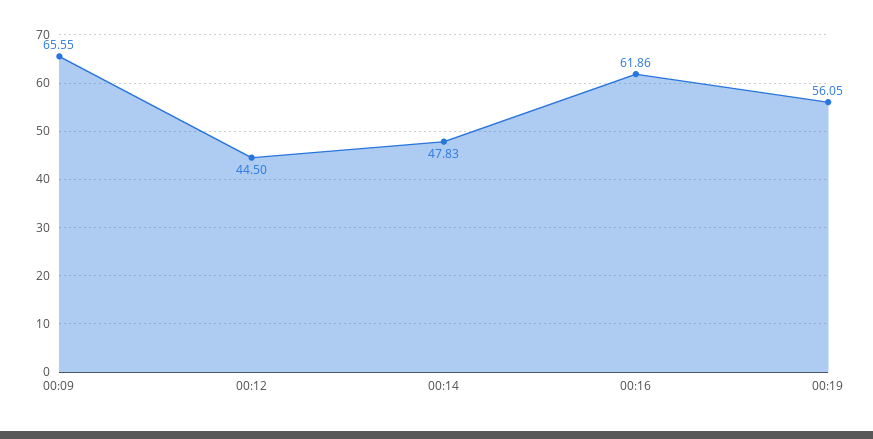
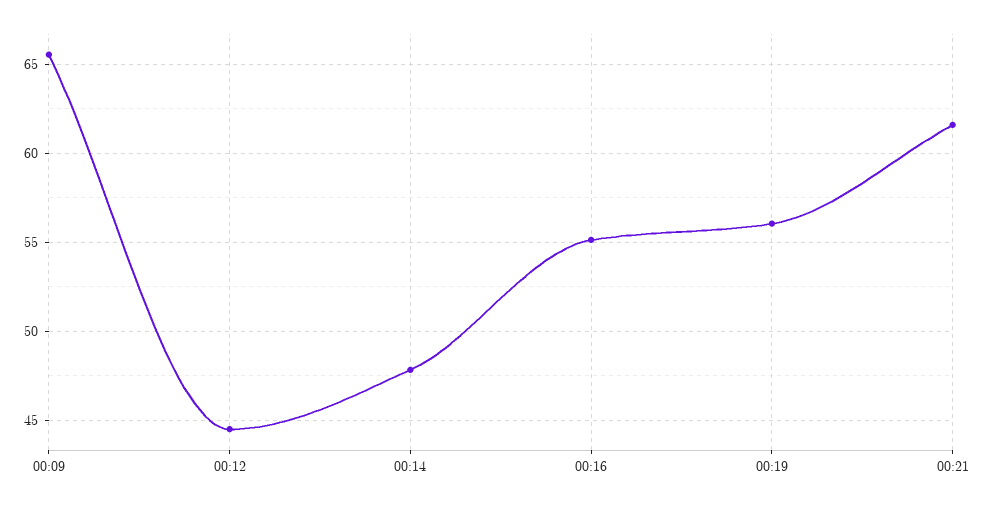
00:16: 61.86 -> 55
00:21: none -> 61.5

